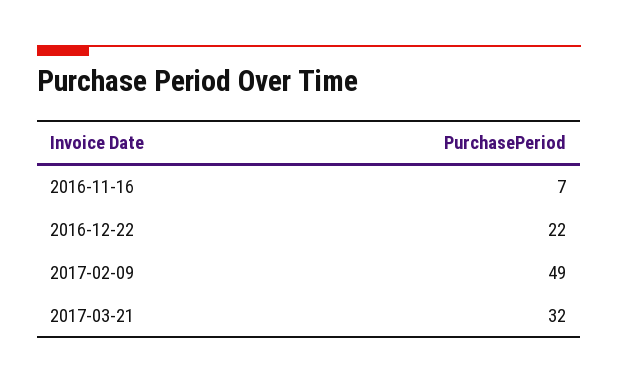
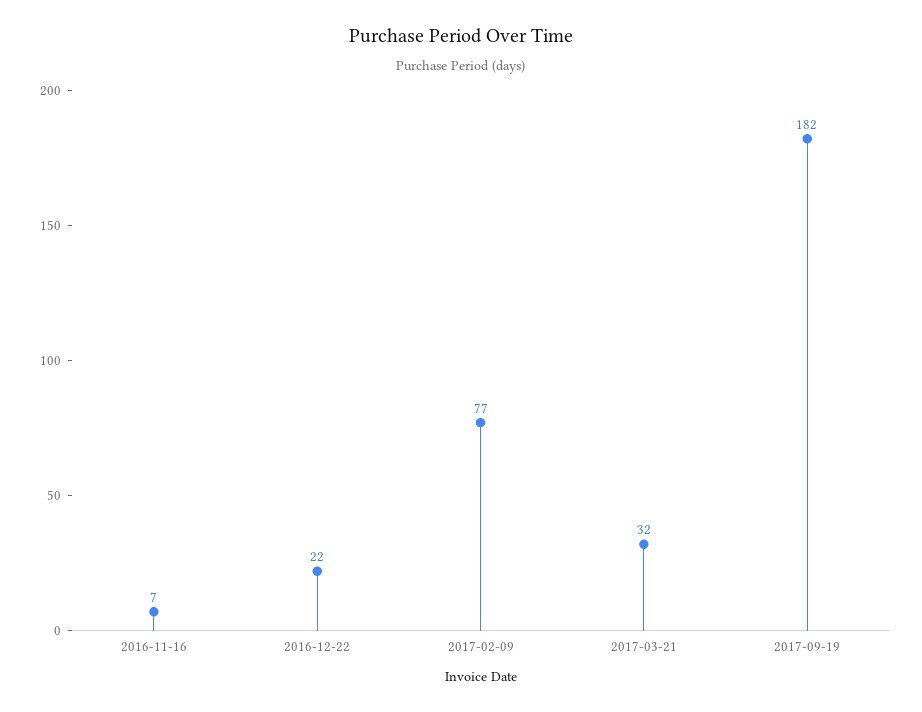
2017-02-09: 49 -> 77
2017-09-19: none -> 182

